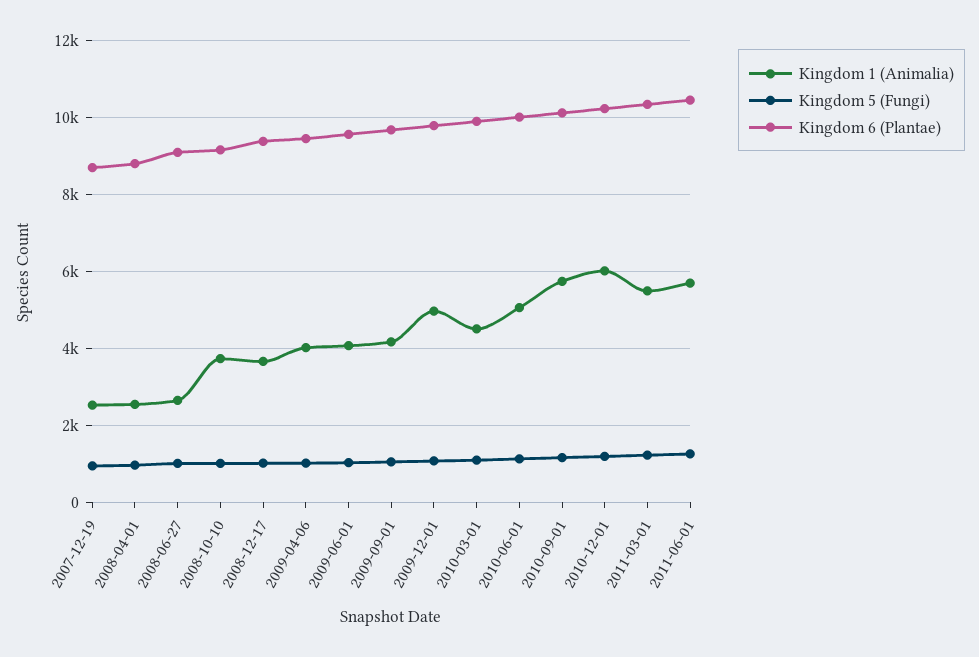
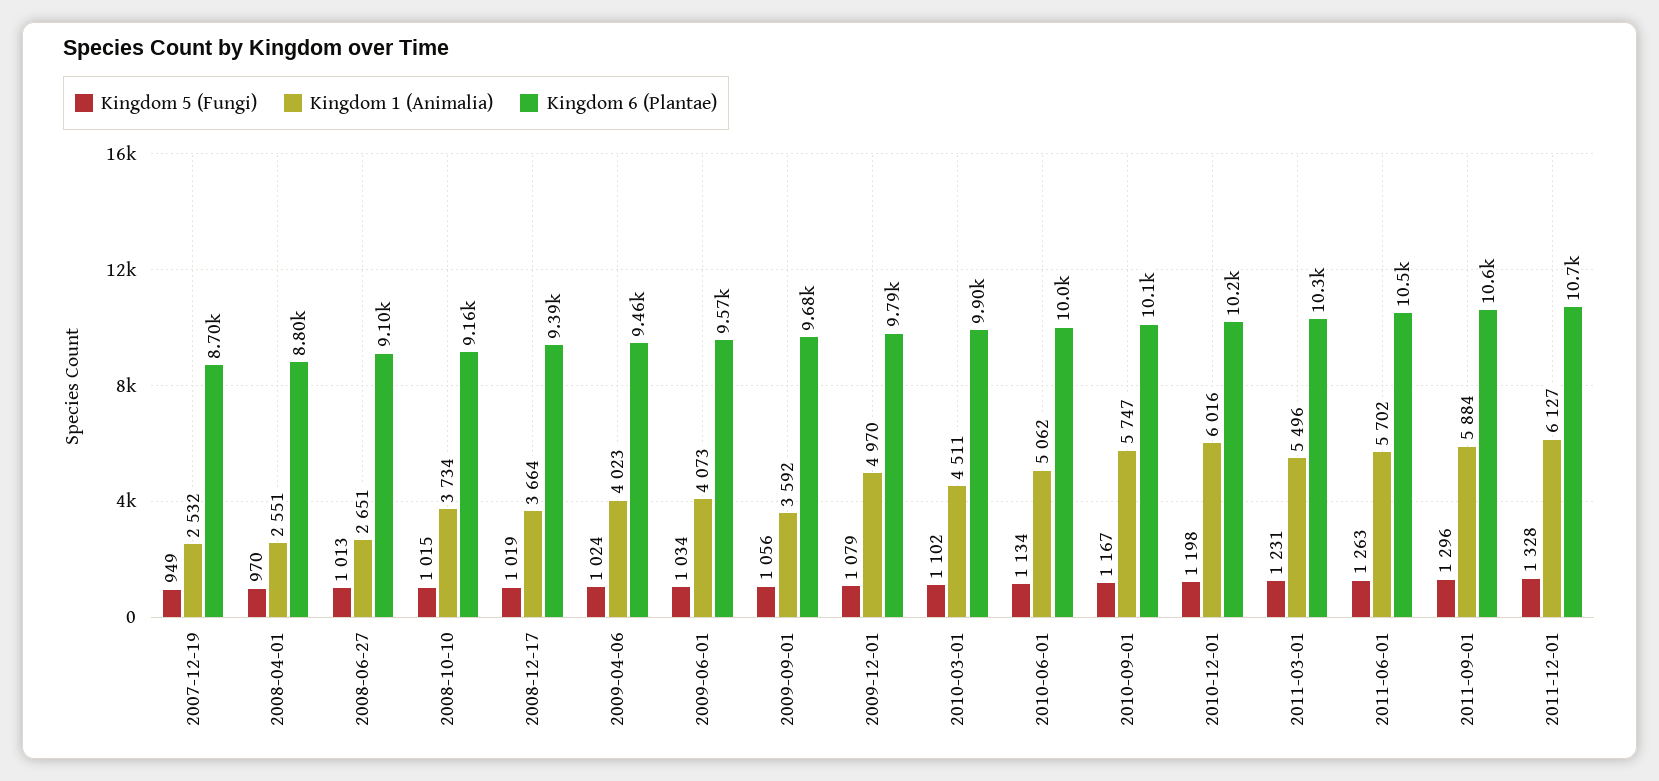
Kingdom 1 (Animalia), 2009-09-01: 4200 -> 3592
Kingdom 5 (Fungi), 2011-09-01: none -> 1296
Kingdom 1 (Animalia), 2011-09-01: none -> 5884
Kingdom 6 (Plantae), 2011-09-01: none -> 10600
Kingdom 5 (Fungi), 2011-12-01: none -> 1328
Kingdom 1 (Animalia), 2011-12-01: none -> 6127
Kingdom 6 (Plantae), 2011-12-01: none -> 10700

